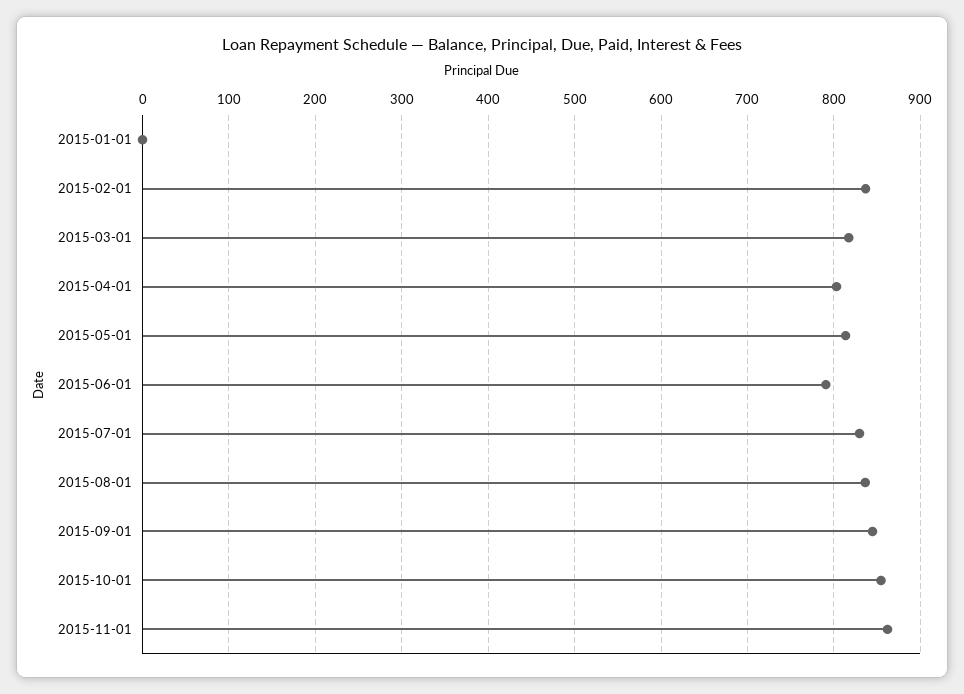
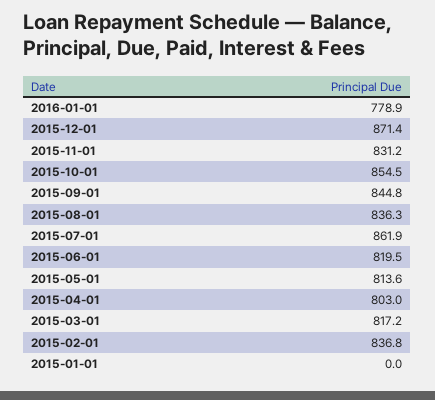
2015-06-01: 790 -> 819.5
2015-07-01: 830 -> 861.9
2015-11-01: 860 -> 831.2
2016-01-01: none -> 778.9
2015-12-01: none -> 871.4

